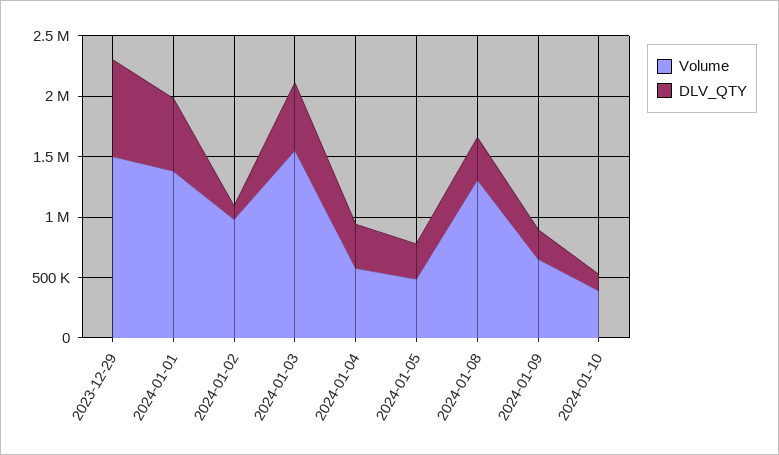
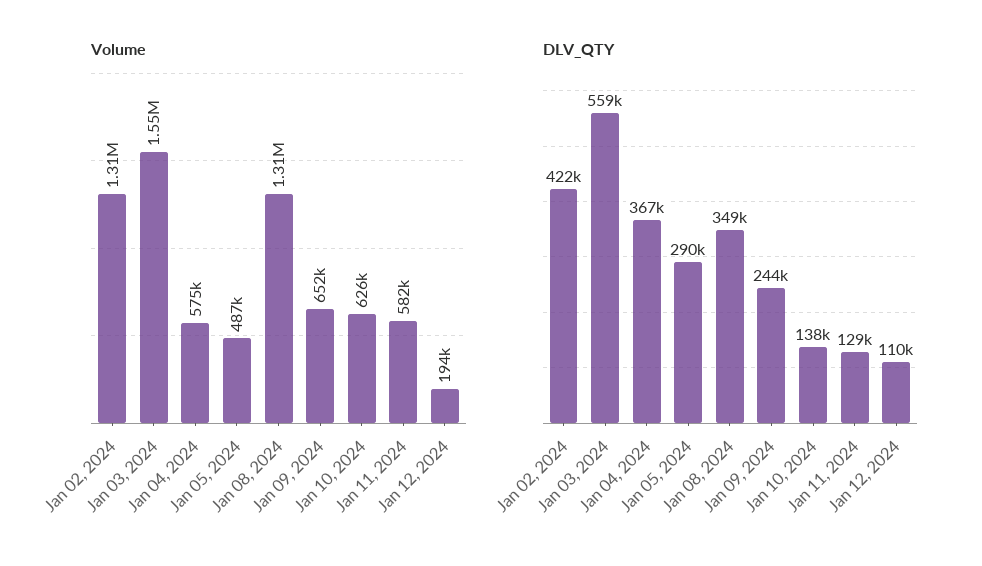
Volume, 2023-12-29: 1500000 -> none
DLV_QTY, 2023-12-29: 800000 -> none
Volume, 2024-01-01: 1400000 -> none
DLV_QTY, 2024-01-01: 600000 -> none
Volume, 2024-01-02: 1000000 -> 1310000
DLV_QTY, 2024-01-02: 100000 -> 422000
Volume, 2024-01-10: 400000 -> 626000
Volume, Jan 11, 2024: none -> 582000
Volume, Jan 12, 2024: none -> 194000
DLV_QTY, Jan 11, 2024: none -> 129000
DLV_QTY, Jan 12, 2024: none -> 110000

